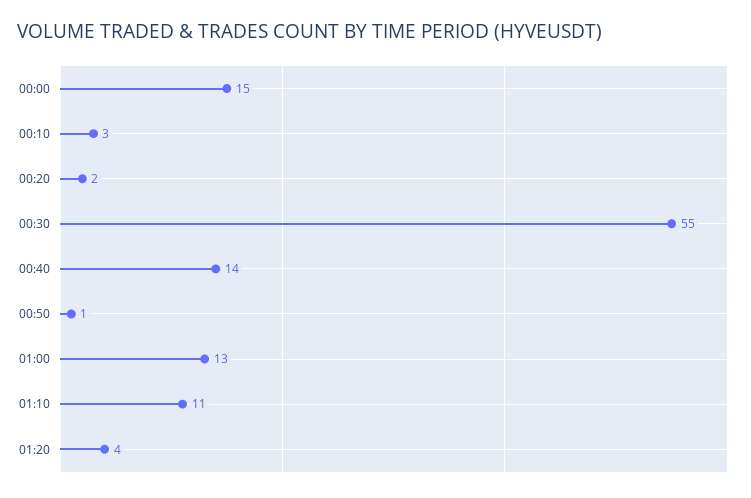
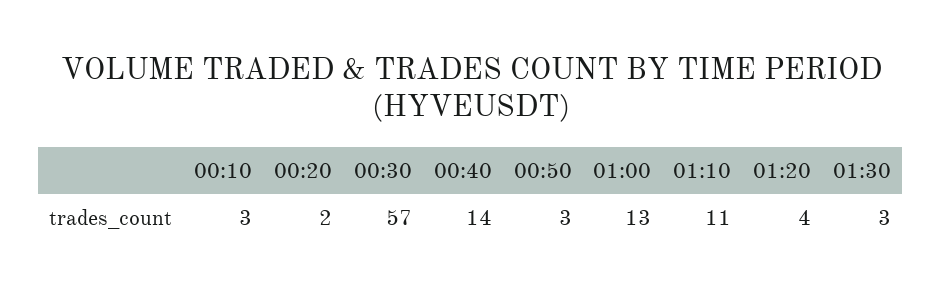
00:00: 15 -> none
00:30: 55 -> 57
00:50: 1 -> 3
01:30: none -> 3

